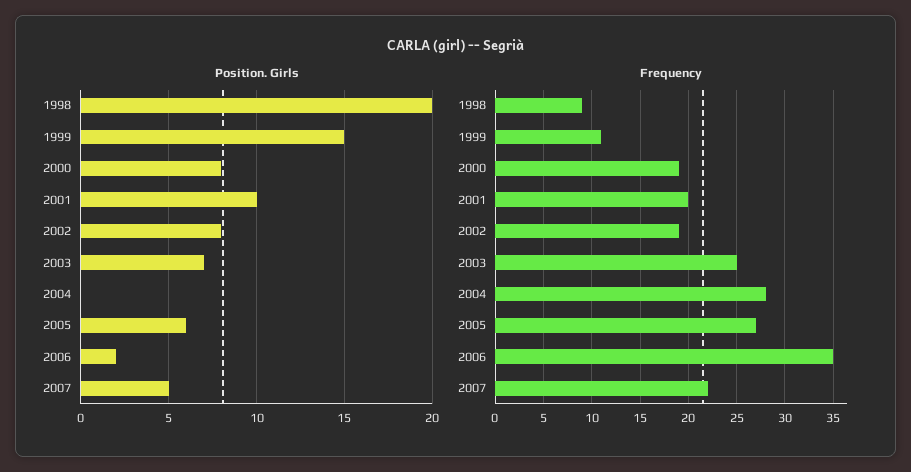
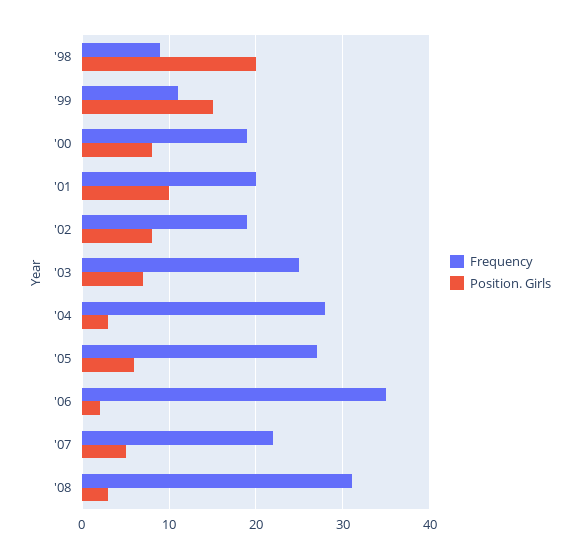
Position. Girls, 2004: 0 -> 3
Frequency, '08: none -> 31
Position. Girls, '08: none -> 3

